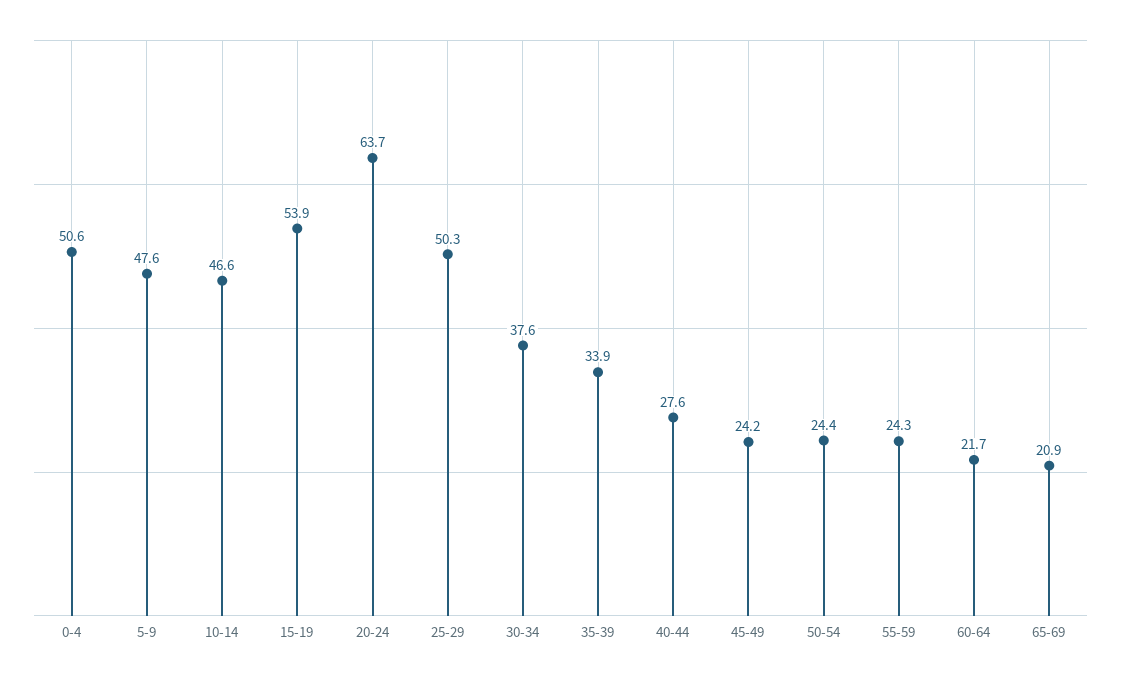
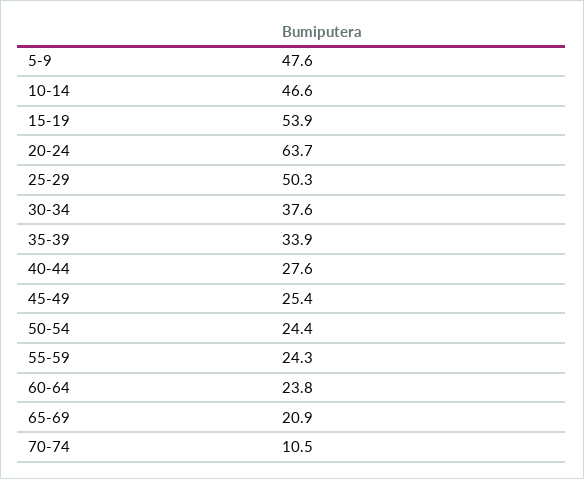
0-4: 50.6 -> none
45-49: 24.2 -> 25.4
60-64: 21.7 -> 23.8
70-74: none -> 10.5

